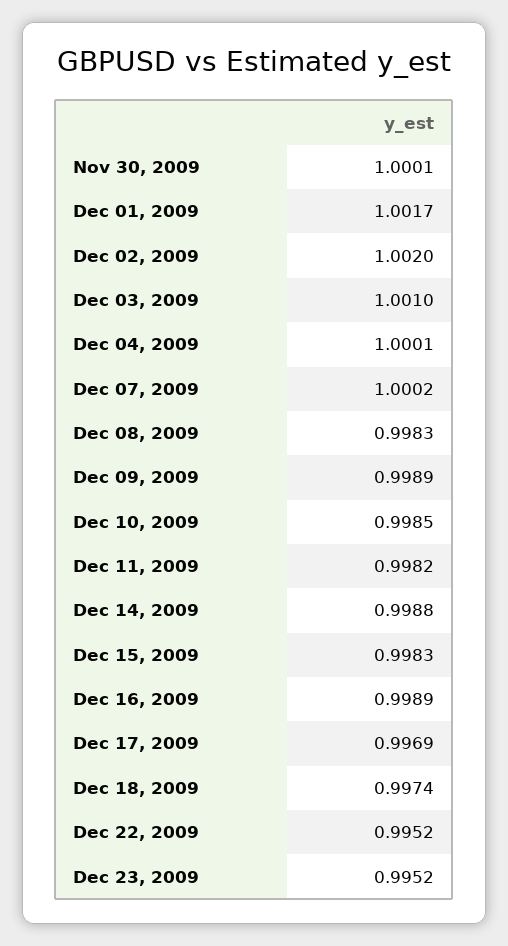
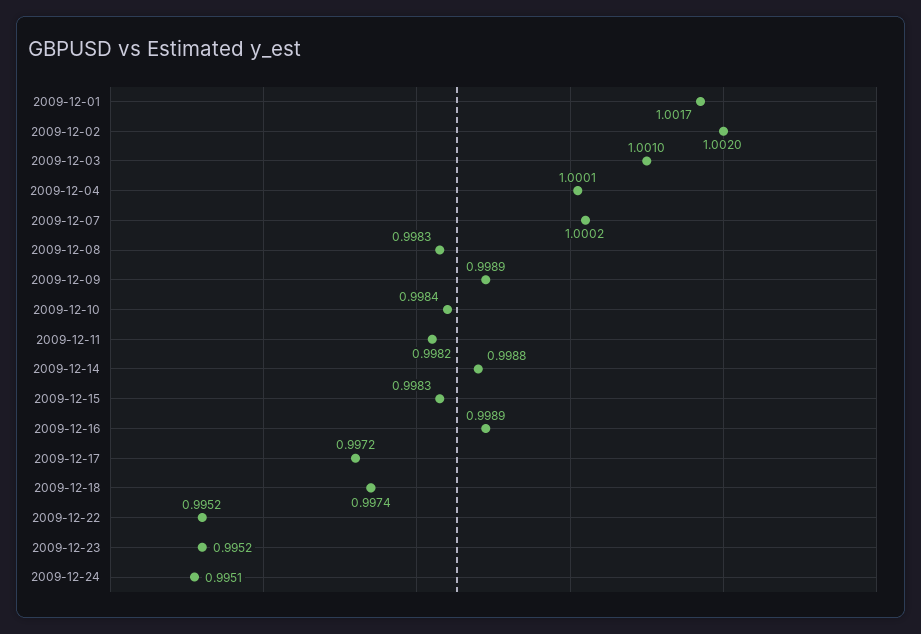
Nov 30, 2009: 1.0001 -> none
Dec 10, 2009: 0.9985 -> 0.9984
Dec 17, 2009: 0.9969 -> 0.9972
2009-12-24: none -> 0.9951

